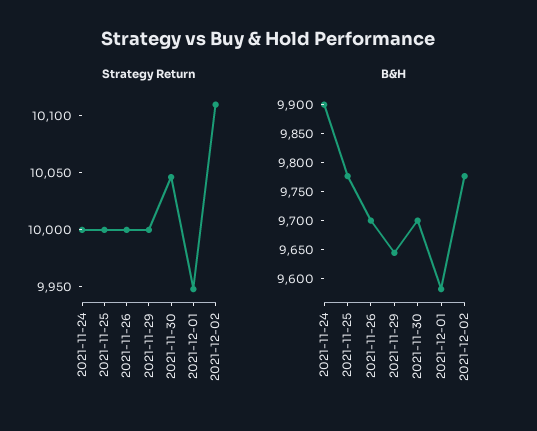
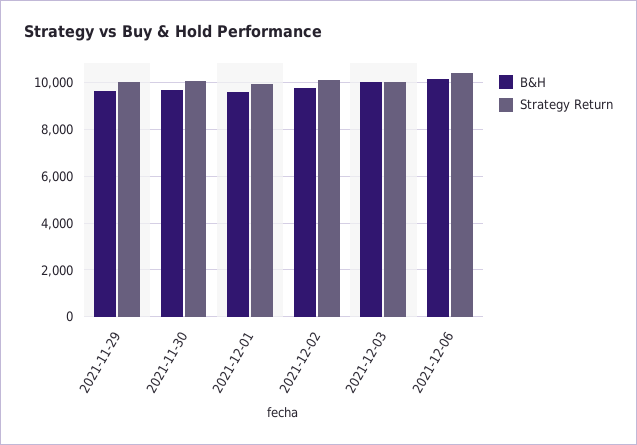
Strategy Return, 2021-11-24: 10000 -> none
Strategy Return, 2021-11-25: 10000 -> none
Strategy Return, 2021-11-26: 10000 -> none
B&H, 2021-11-24: 9900 -> none
B&H, 2021-11-25: 9775 -> none
B&H, 2021-11-26: 9700 -> none
B&H, 2021-12-03: none -> 10000
Strategy Return, 2021-12-03: none -> 10000
B&H, 2021-12-06: none -> 10000
Strategy Return, 2021-12-06: none -> 10500

